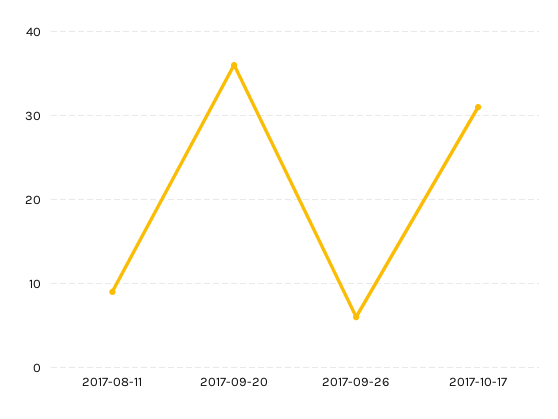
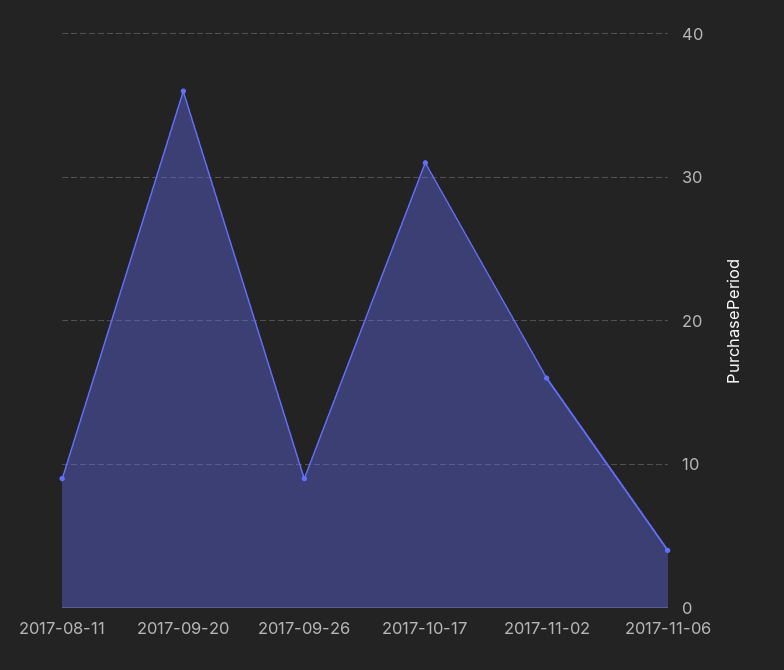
2017-09-26: 6 -> 9
2017-11-02: none -> 16
2017-11-06: none -> 4

